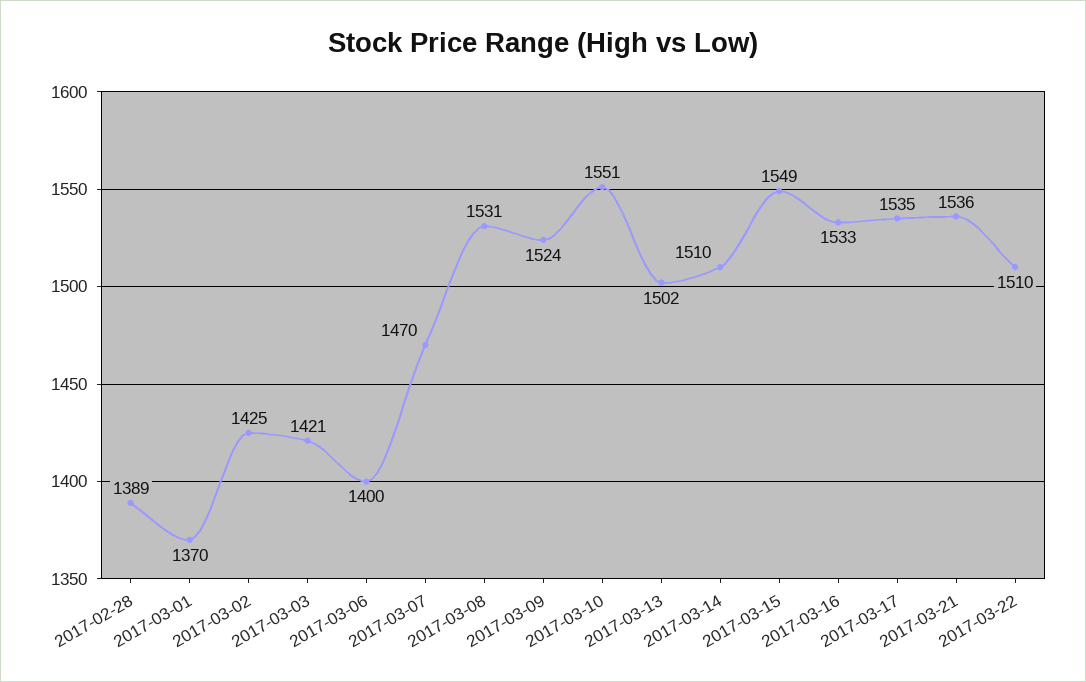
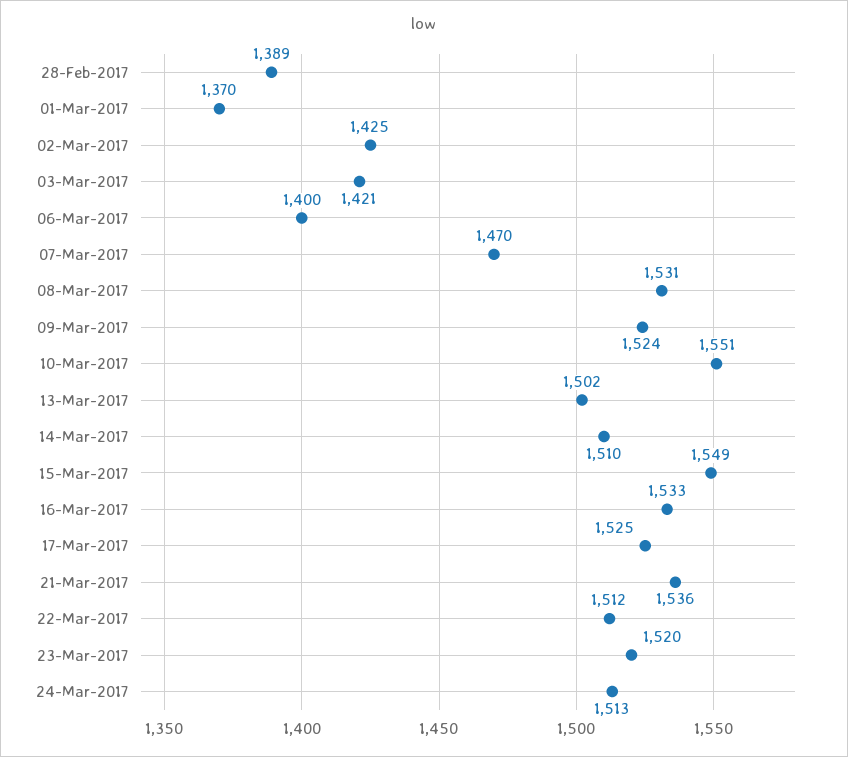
2017-03-17: 1535 -> 1525
2017-03-22: 1510 -> 1512
23-Mar-2017: none -> 1520
24-Mar-2017: none -> 1513

